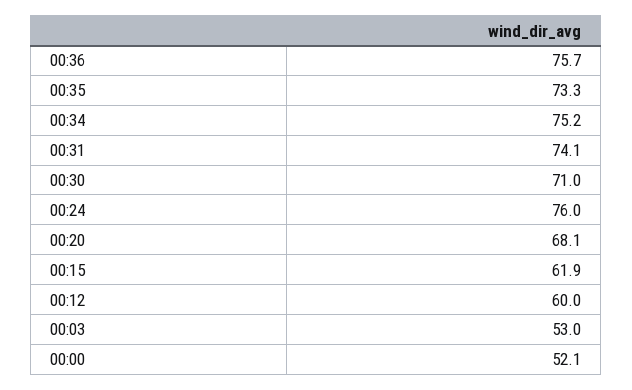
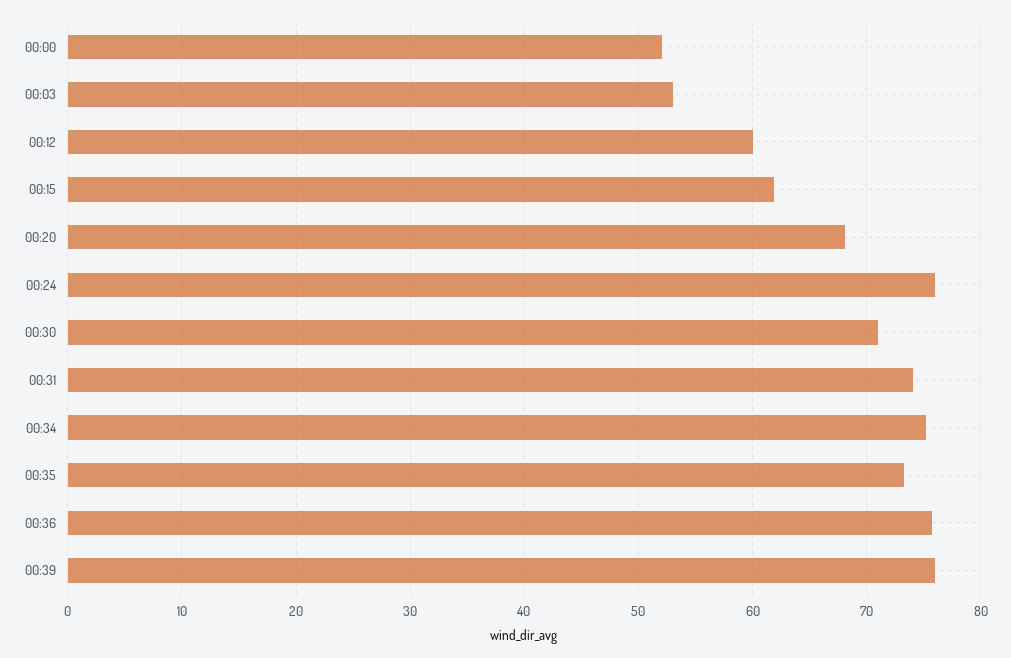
00:39: none -> 76

